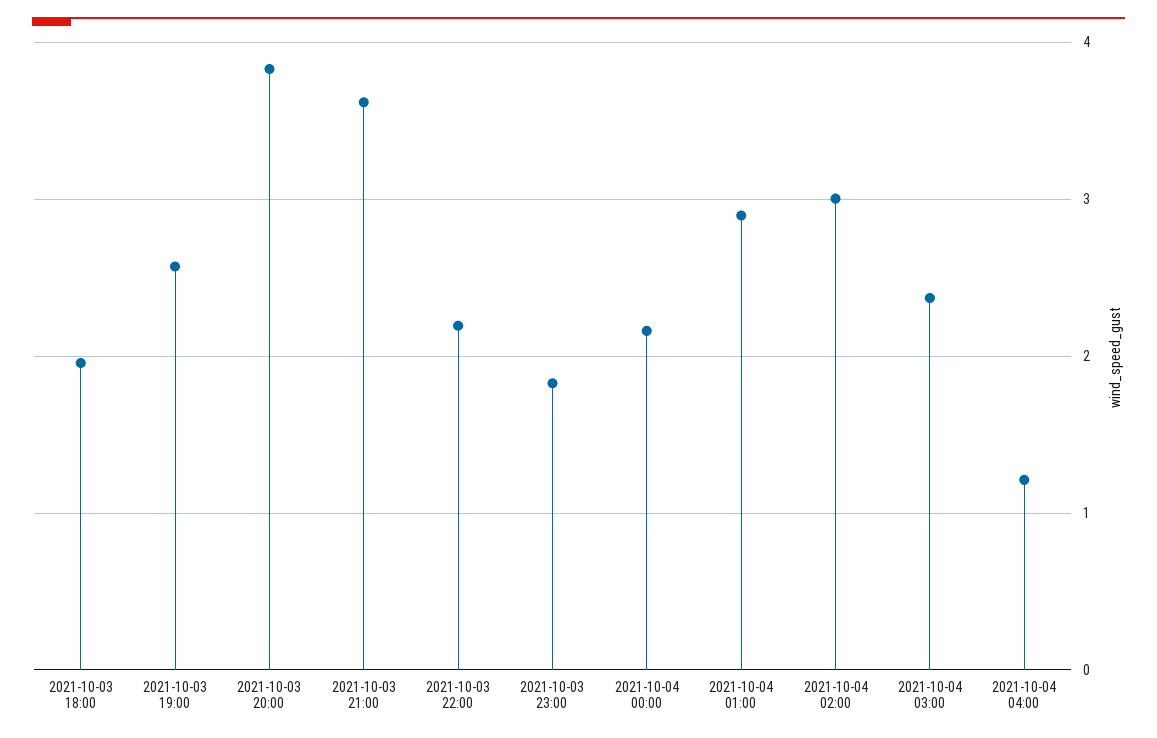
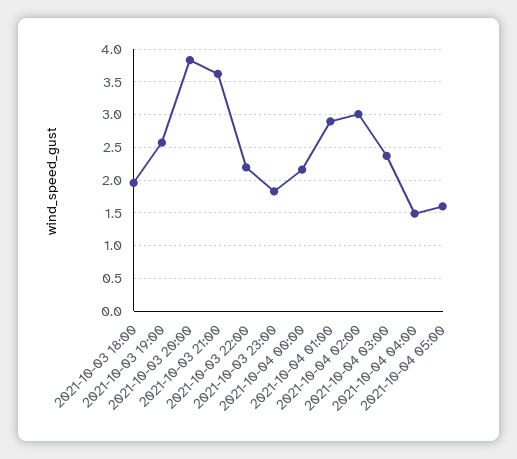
2021-10-04 04:00: 1.2 -> 1.5
2021-10-04 05:00: none -> 1.6

